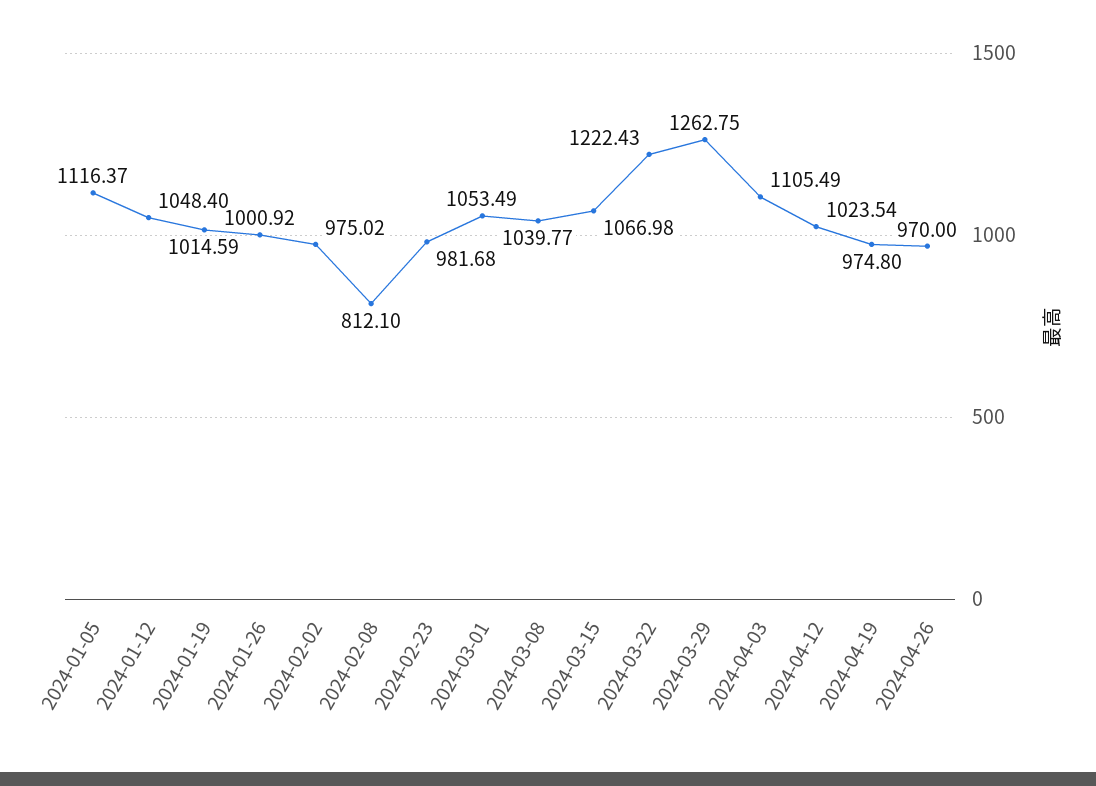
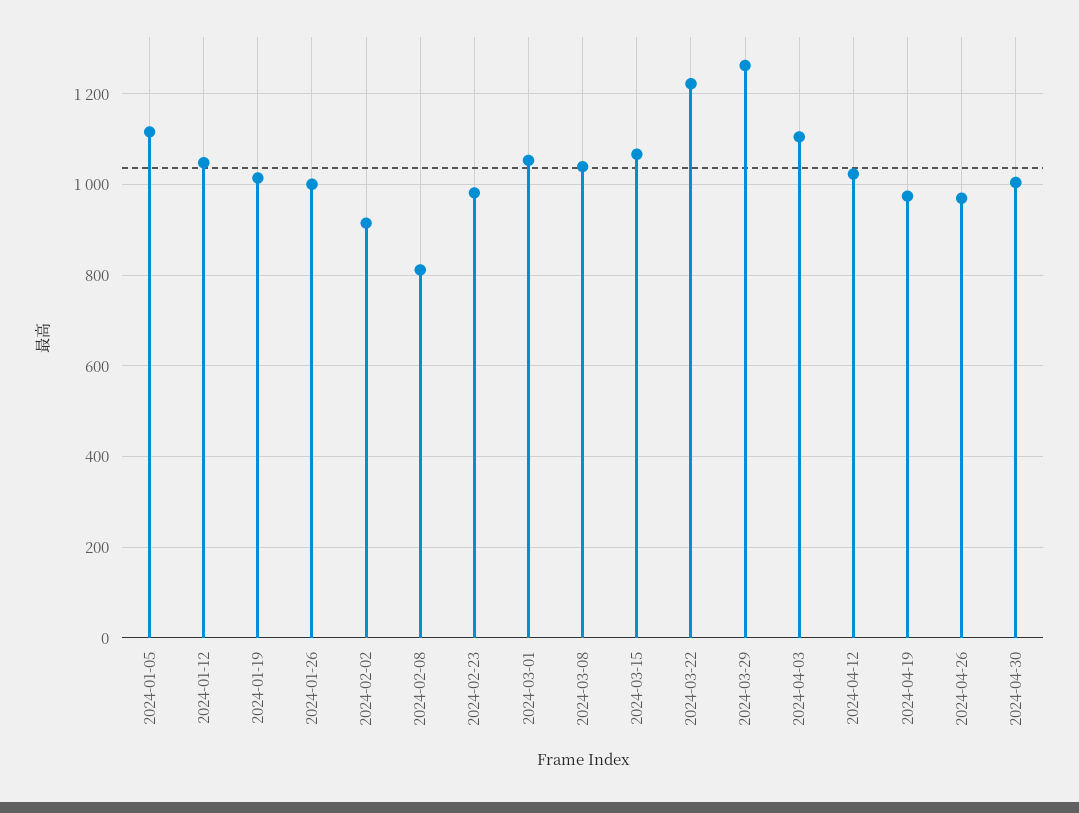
2024-02-02: 975.02 -> 920
2024-04-30: none -> 1000

